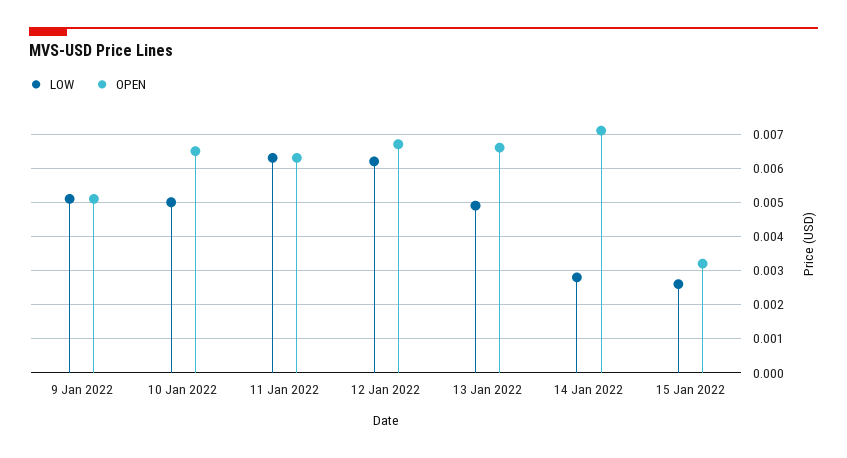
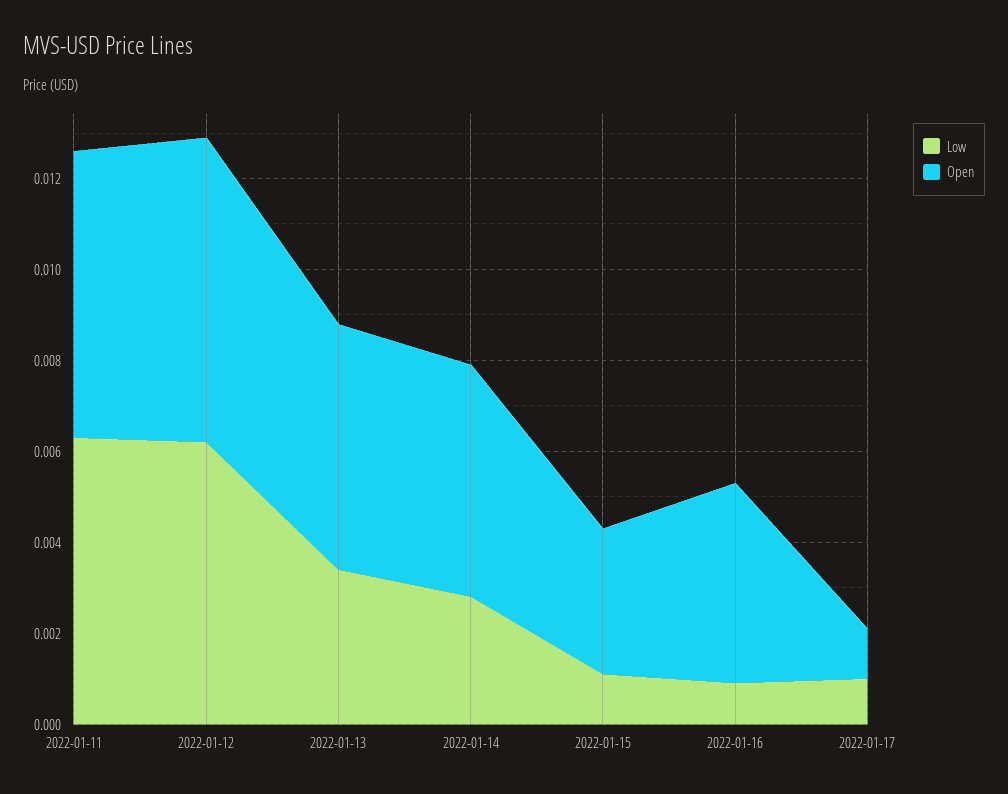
LOW, 9 Jan 2022: 0.005 -> none
OPEN, 9 Jan 2022: 0.005 -> none
LOW, 10 Jan 2022: 0.005 -> none
OPEN, 10 Jan 2022: 0.0065 -> none
LOW, 13 Jan 2022: 0.005 -> 0.0035
OPEN, 13 Jan 2022: 0.0065 -> 0.0055
OPEN, 14 Jan 2022: 0.007 -> 0.005
LOW, 15 Jan 2022: 0.0025 -> 0.001
LOW, 2022-01-16: none -> 0.001
OPEN, 2022-01-16: none -> 0.0045
LOW, 2022-01-17: none -> 0.001
OPEN, 2022-01-17: none -> 0.001

